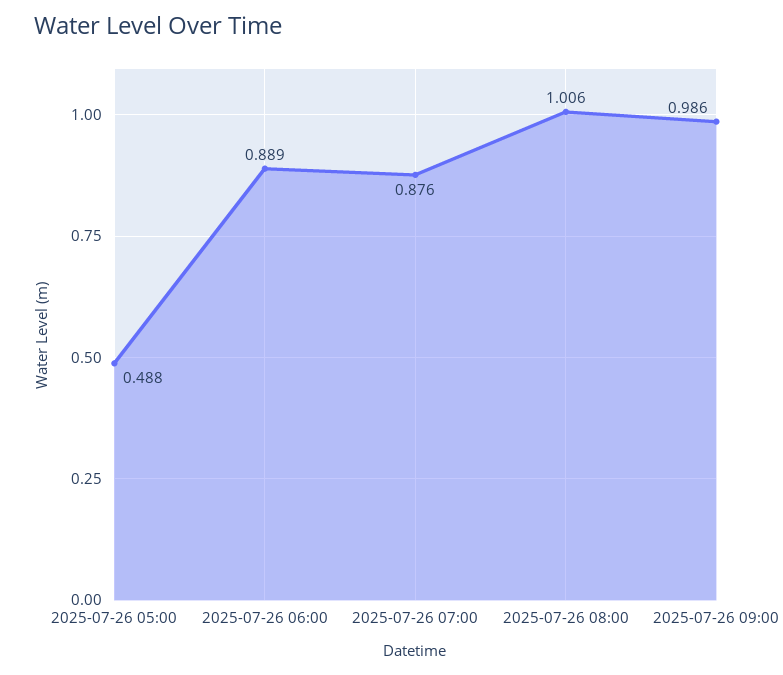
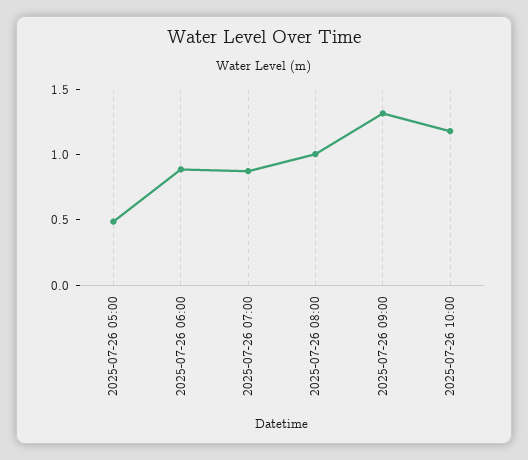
2025-07-26 09:00: 0.986 -> 1.3
2025-07-26 10:00: none -> 1.2

